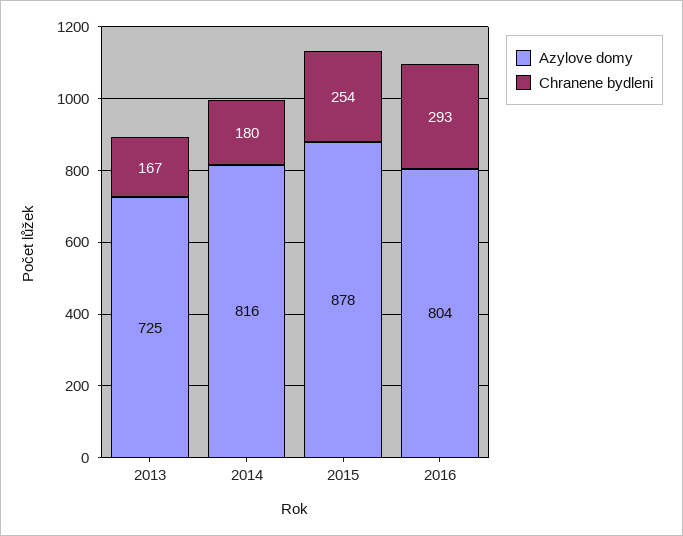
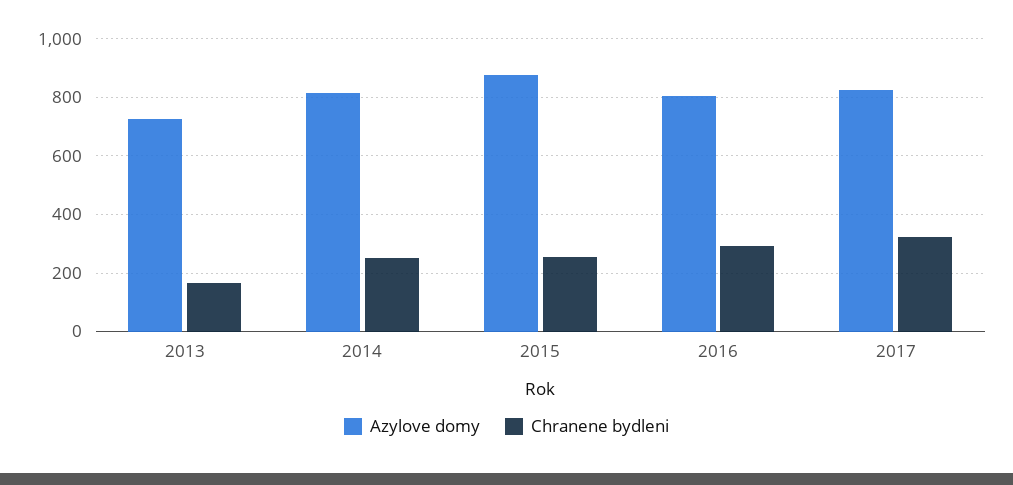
Chranene bydleni, 2014: 180 -> 250
Azylove domy, 2017: none -> 825
Chranene bydleni, 2017: none -> 325

